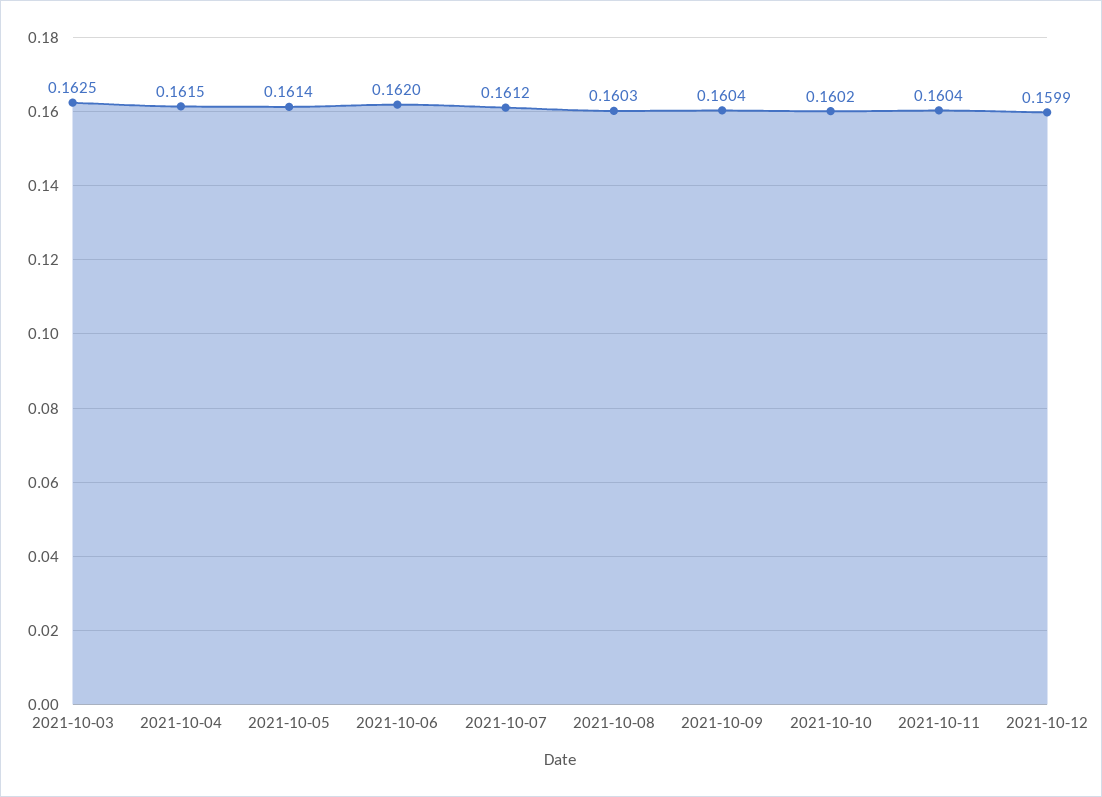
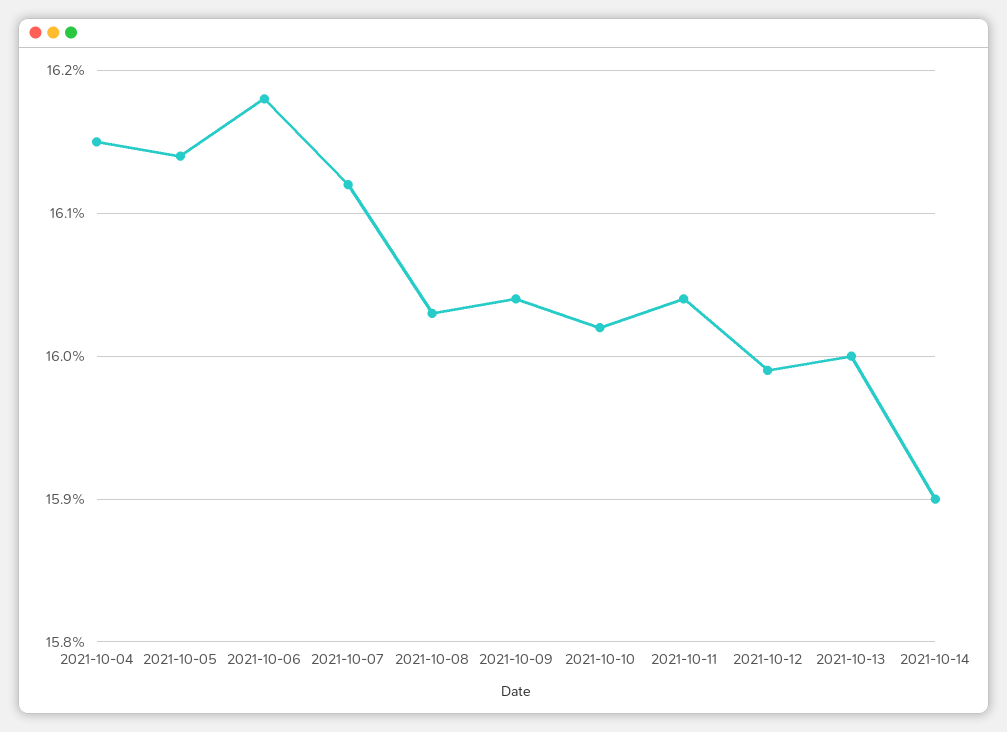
2021-10-03: 0.1625 -> none
2021-10-06: 0.162 -> 0.1618
2021-10-13: none -> 0.16
2021-10-14: none -> 0.159

